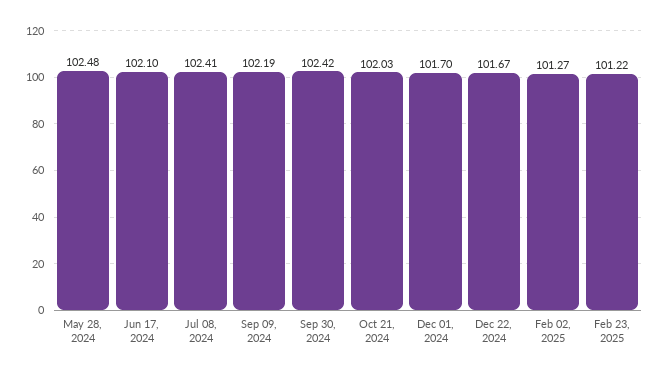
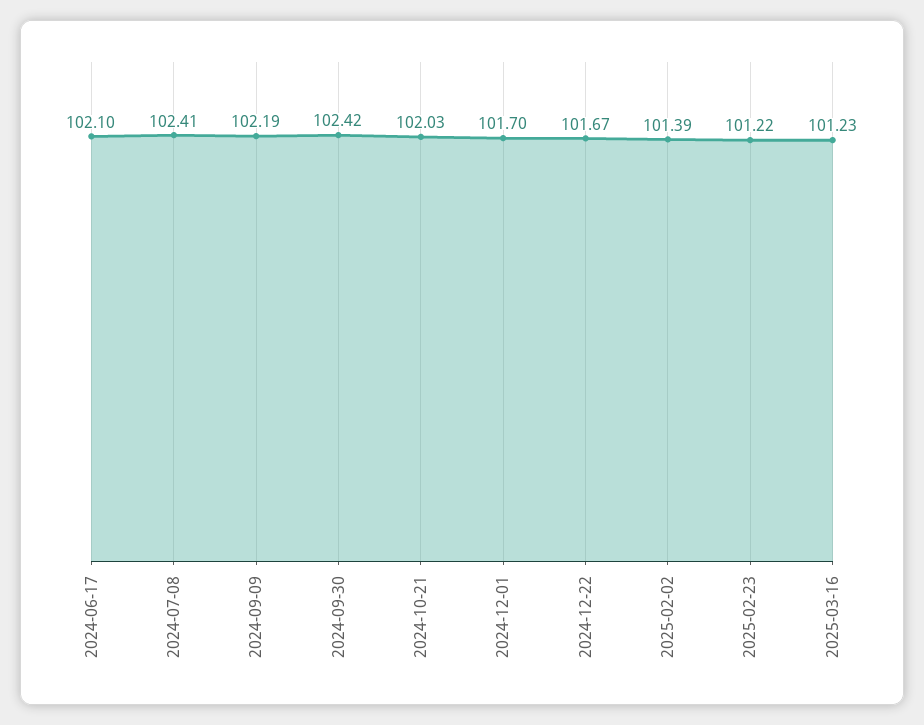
May 28, 2024: 102.48 -> none
Feb 02, 2025: 101.27 -> 101.39
2025-03-16: none -> 101.23

